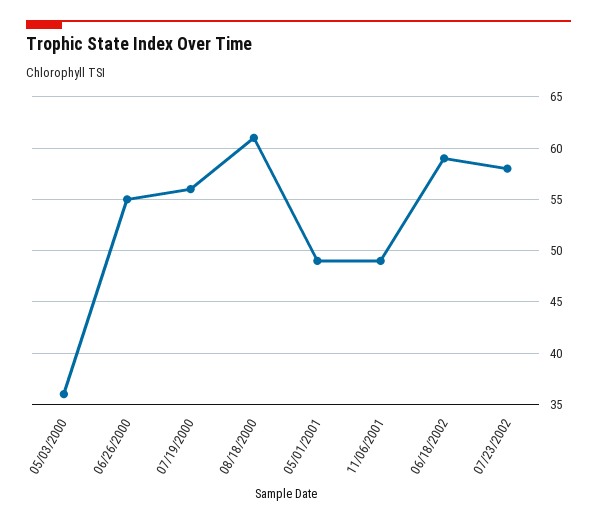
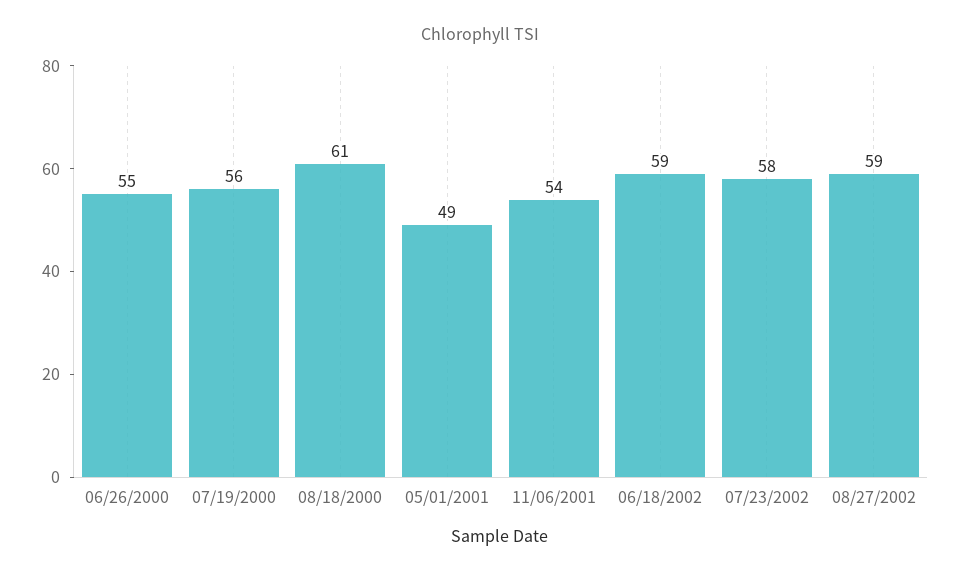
05/03/2000: 36 -> none
11/06/2001: 49 -> 54
08/27/2002: none -> 59

